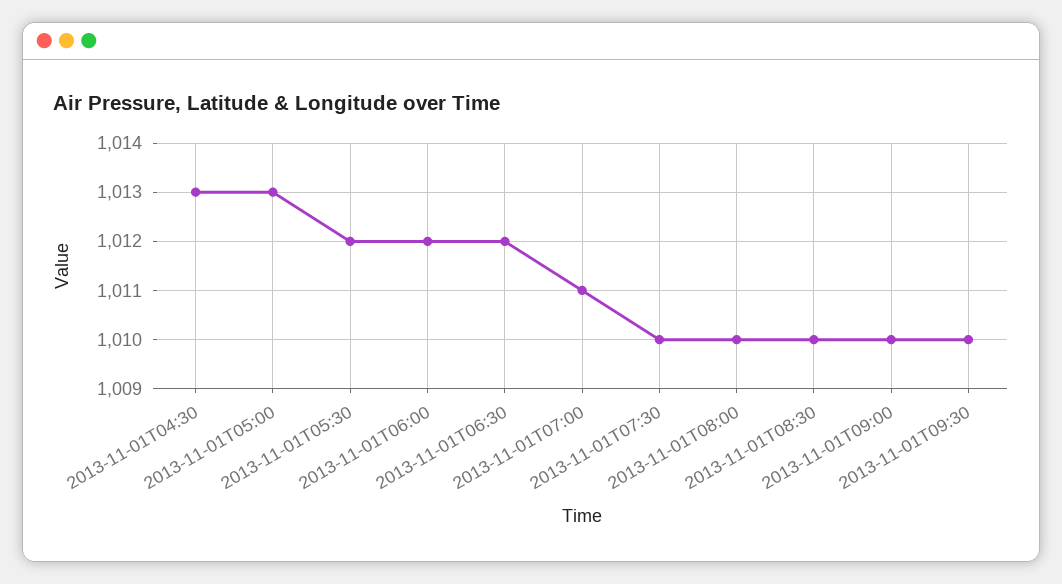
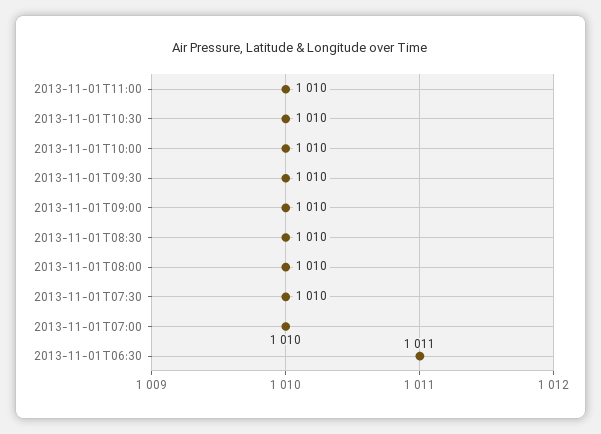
2013-11-01T04:30: 1013 -> none
2013-11-01T05:00: 1013 -> none
2013-11-01T05:30: 1012 -> none
2013-11-01T06:00: 1012 -> none
2013-11-01T06:30: 1012 -> 1011
2013-11-01T07:00: 1011 -> 1010
2013-11-01T11:00: none -> 1010
2013-11-01T10:30: none -> 1010
2013-11-01T10:00: none -> 1010

